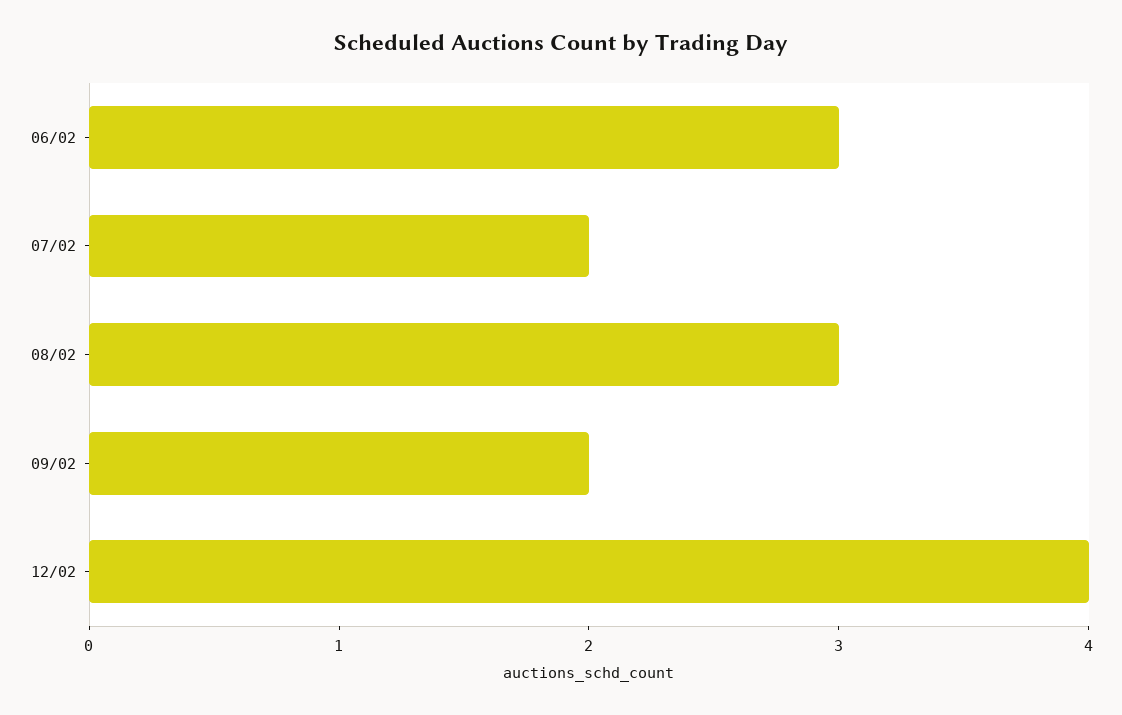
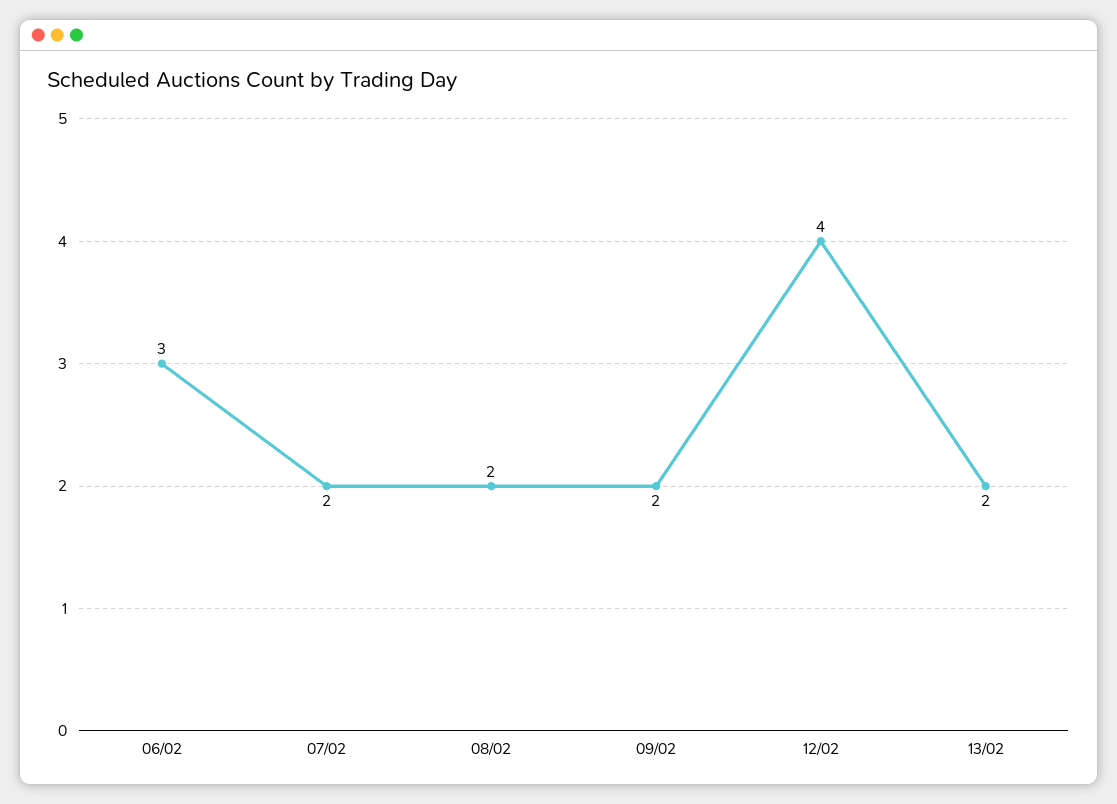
08/02: 3 -> 2
13/02: none -> 2

